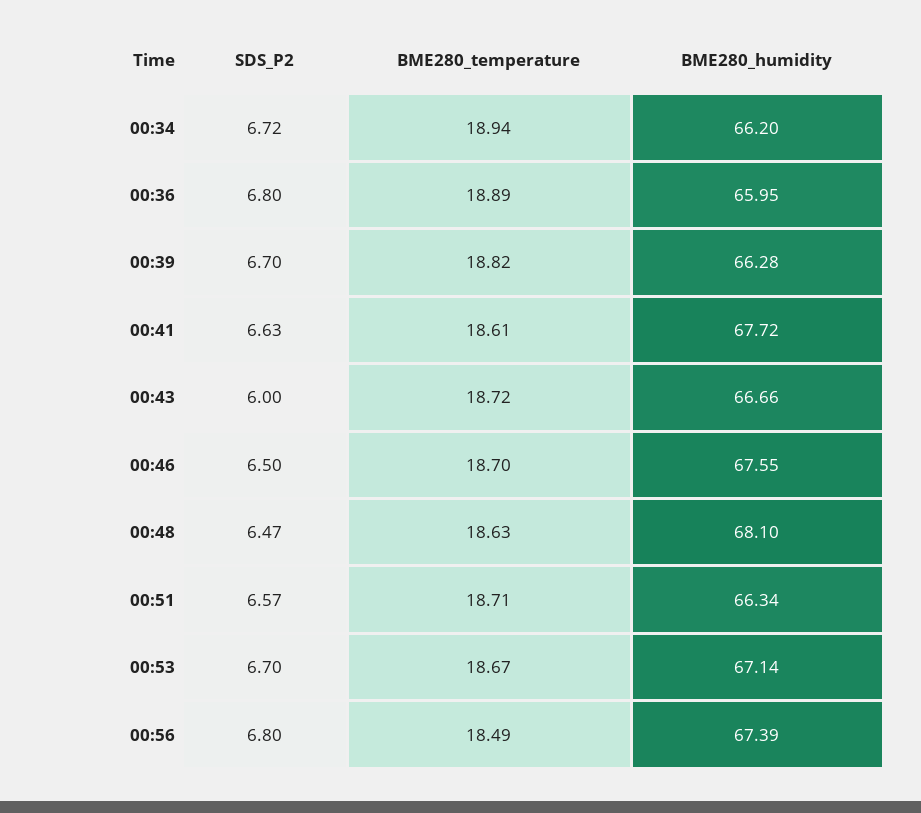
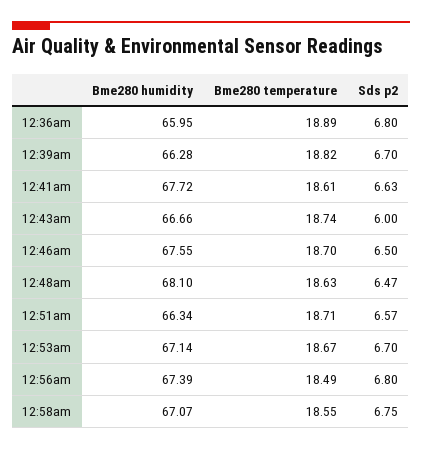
SDS_P2, 00:34: 6.72 -> none
BME280_temperature, 00:34: 18.94 -> none
BME280_humidity, 00:34: 66.2 -> none
BME280_temperature, 00:43: 18.72 -> 18.74
BME280_humidity, 12:58am: none -> 67.07
BME280_temperature, 12:58am: none -> 18.55
SDS_P2, 12:58am: none -> 6.75

